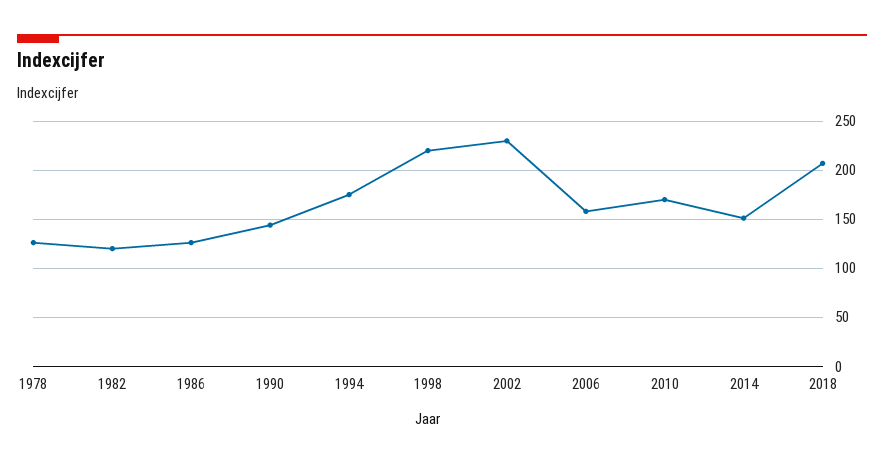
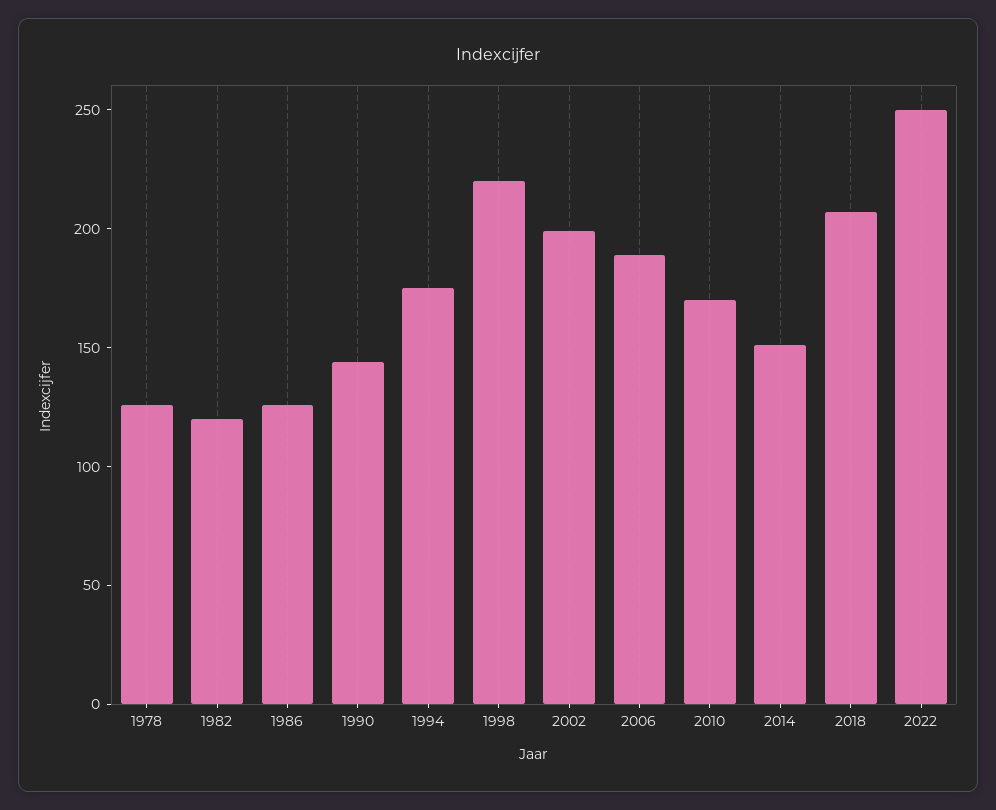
2002: 230 -> 200
2006: 160 -> 190
2022: none -> 250

